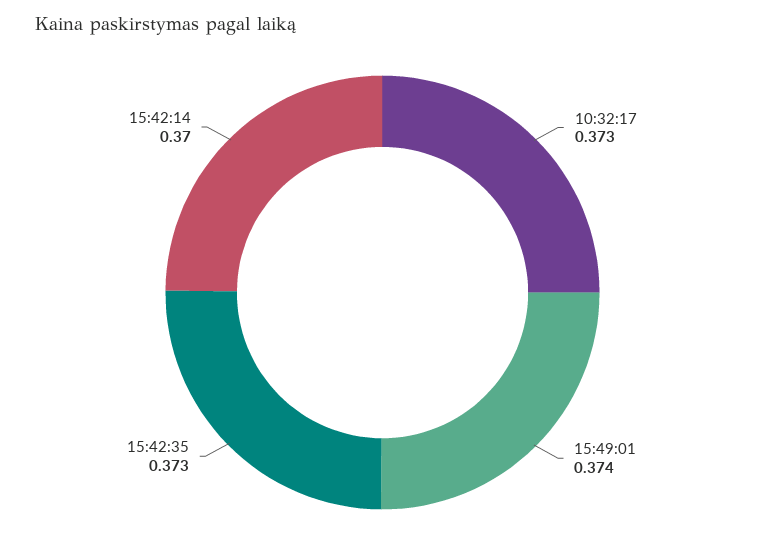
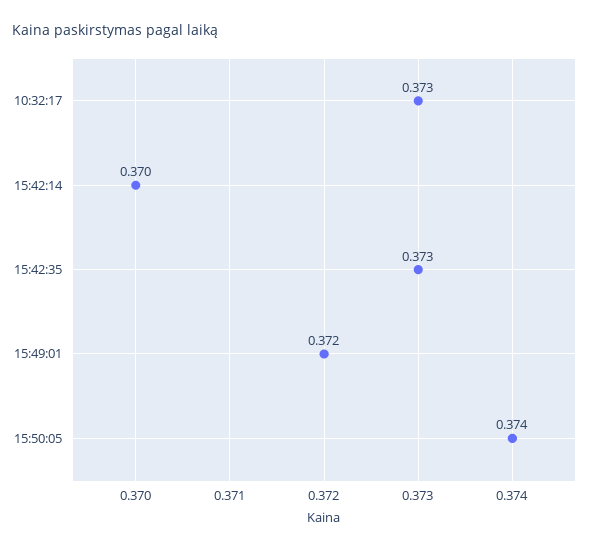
15:49:01: 0.374 -> 0.372
15:50:05: none -> 0.374

